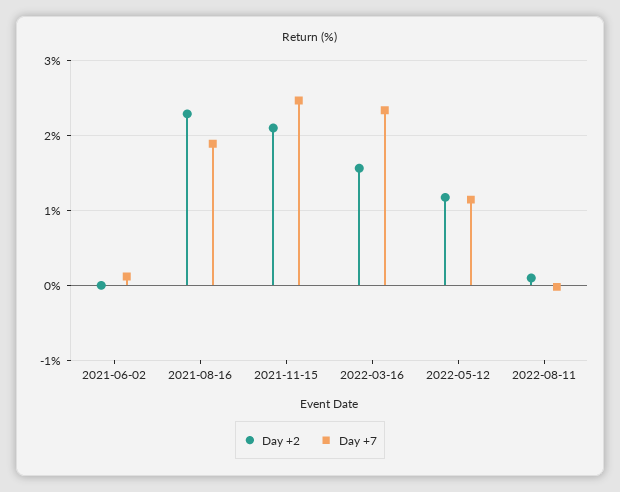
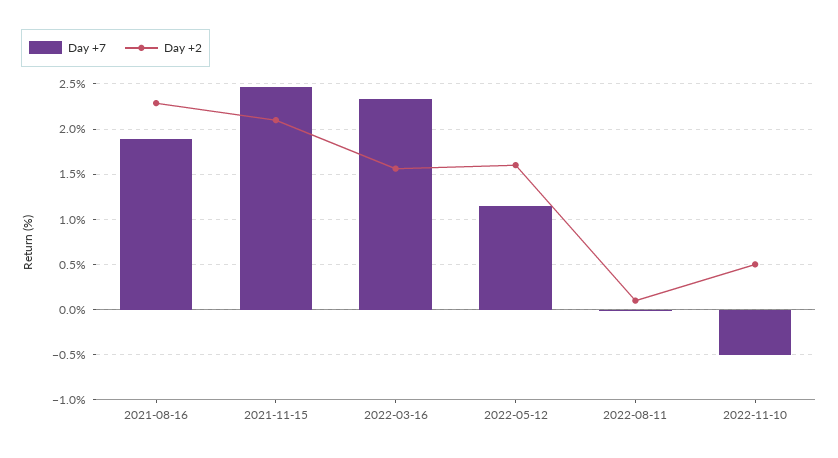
Day +2, 2021-06-02: 0 -> none
Day +7, 2021-06-02: 0.1 -> none
Day +2, 2022-05-12: 1.2 -> 1.6
Day +7, 2022-11-10: none -> -0.5
Day +2, 2022-11-10: none -> 0.5

